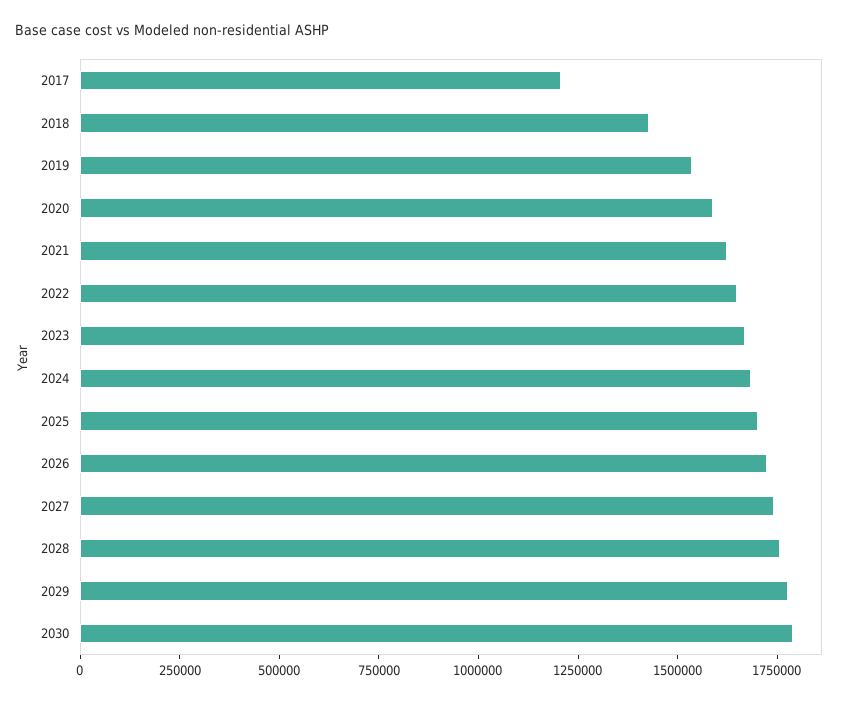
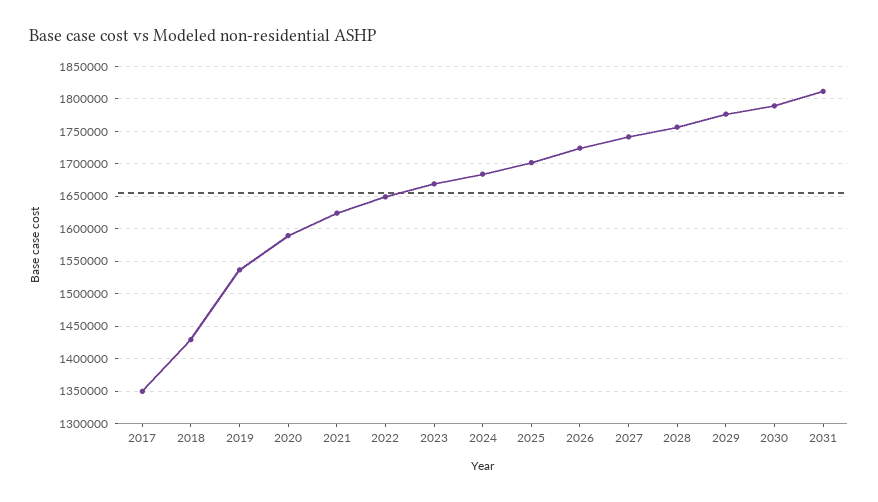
2017: 1200000 -> 1350000
2031: none -> 1810000

